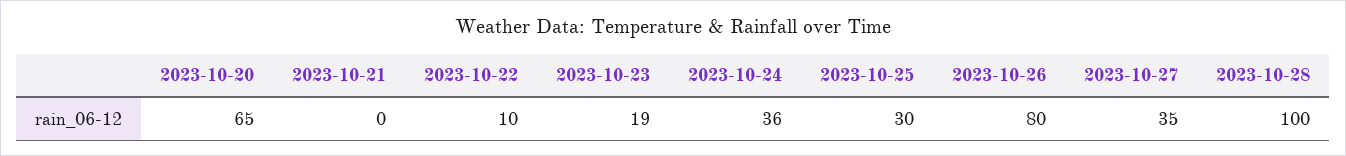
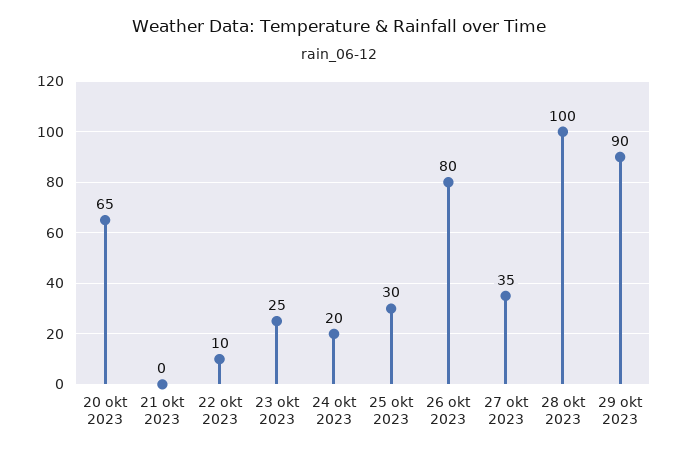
2023-10-23: 19 -> 25
2023-10-24: 36 -> 20
29 okt 2023: none -> 90

